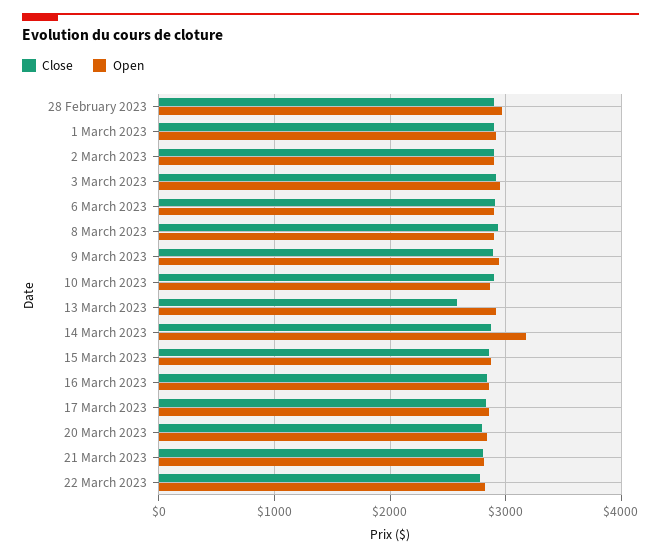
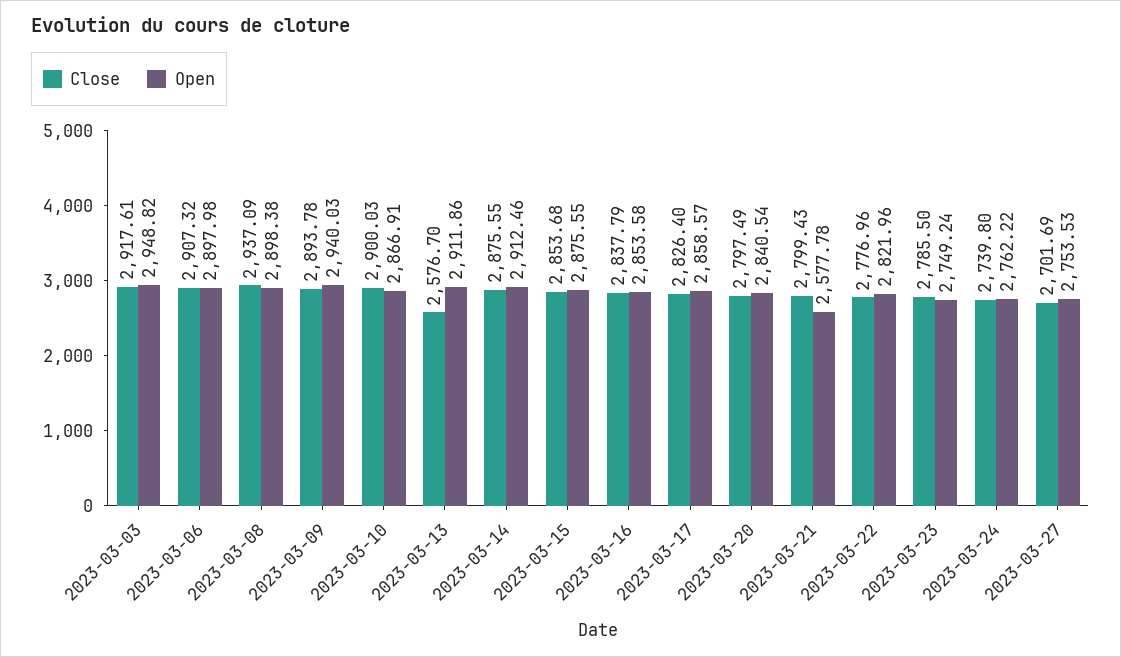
Close, 28 February 2023: 2900 -> none
Open, 28 February 2023: 3000 -> none
Close, 1 March 2023: 2900 -> none
Open, 1 March 2023: 2900 -> none
Close, 2 March 2023: 2900 -> none
Open, 2 March 2023: 2900 -> none
Open, 14 March 2023: 3200 -> 2912.46
Open, 21 March 2023: 2800 -> 2577.78
Close, 2023-03-23: none -> 2785.5
Open, 2023-03-23: none -> 2749.24
Close, 2023-03-24: none -> 2739.8
Open, 2023-03-24: none -> 2762.22
Close, 2023-03-27: none -> 2701.69
Open, 2023-03-27: none -> 2753.53

